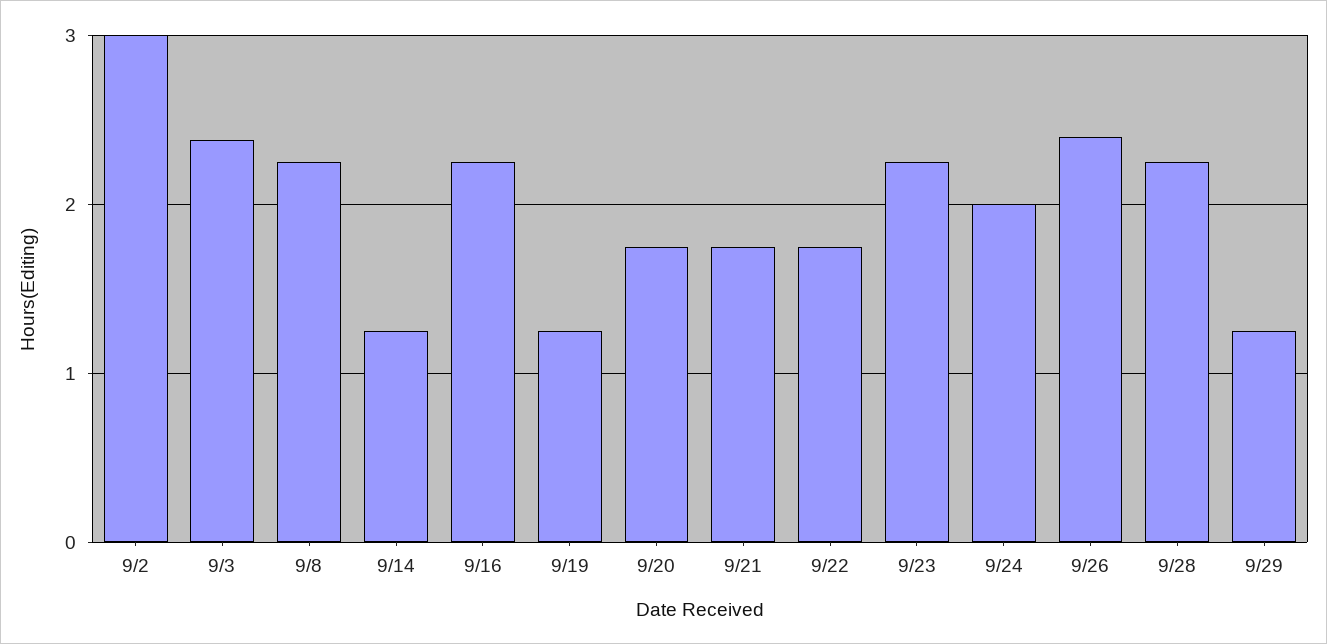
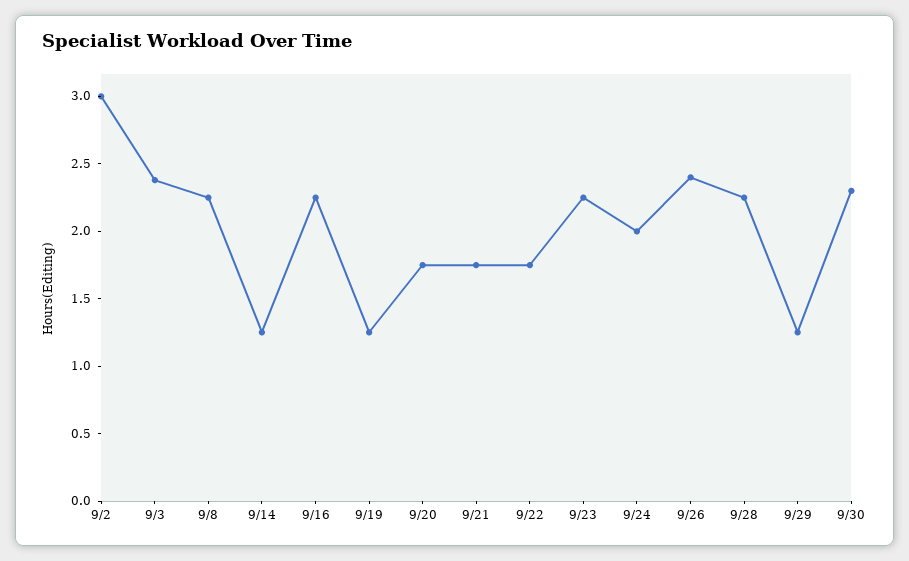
9/30: none -> 2.3

